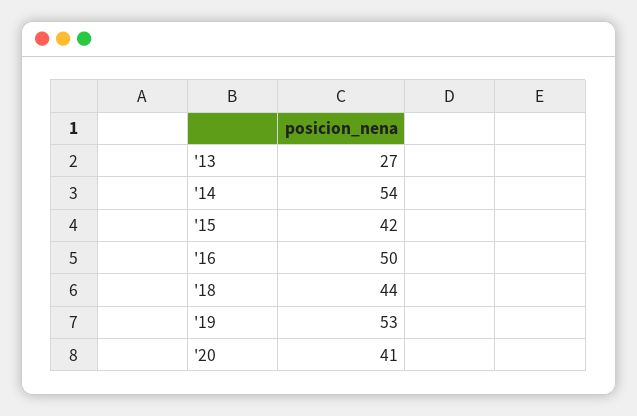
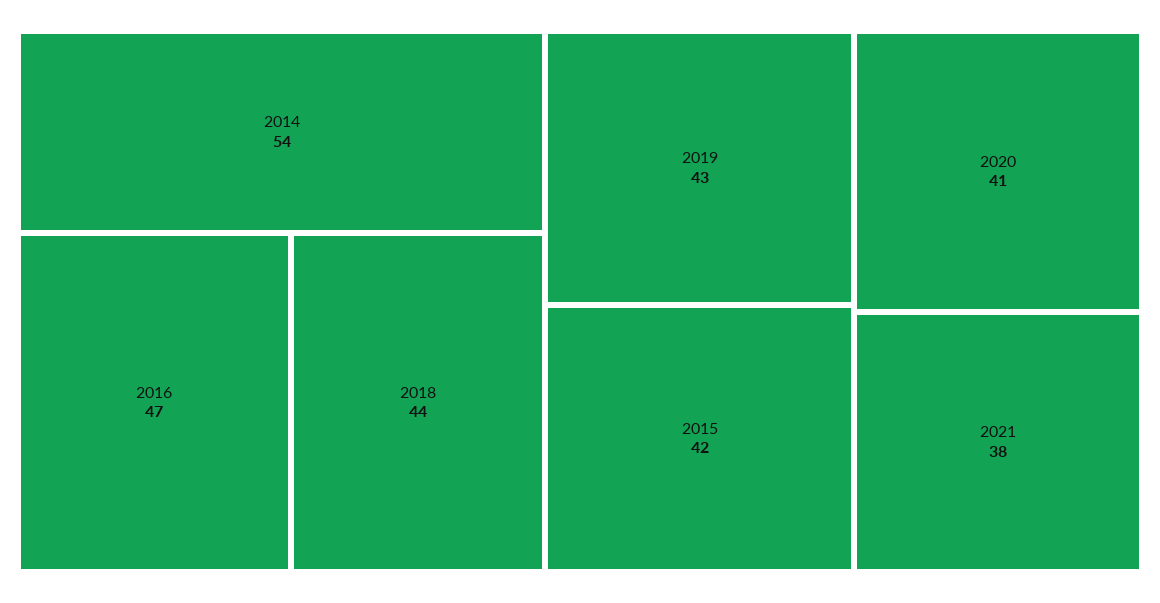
'13: 27 -> none
'16: 50 -> 47
'19: 53 -> 43
2021: none -> 38

